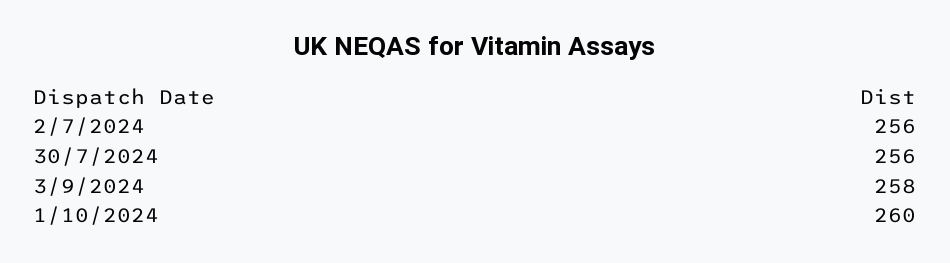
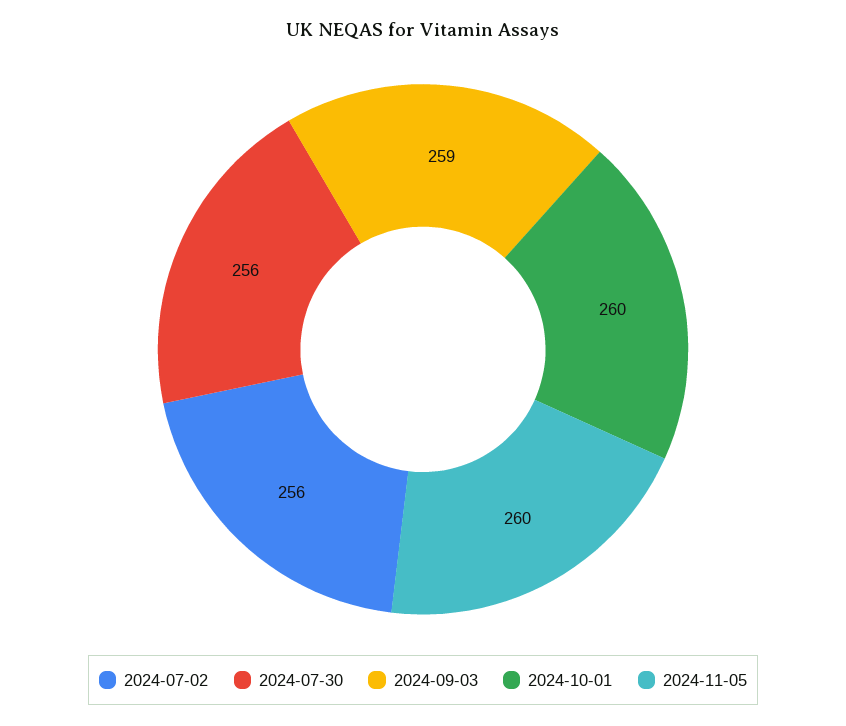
3/9/2024: 258 -> 259
2024-11-05: none -> 260

